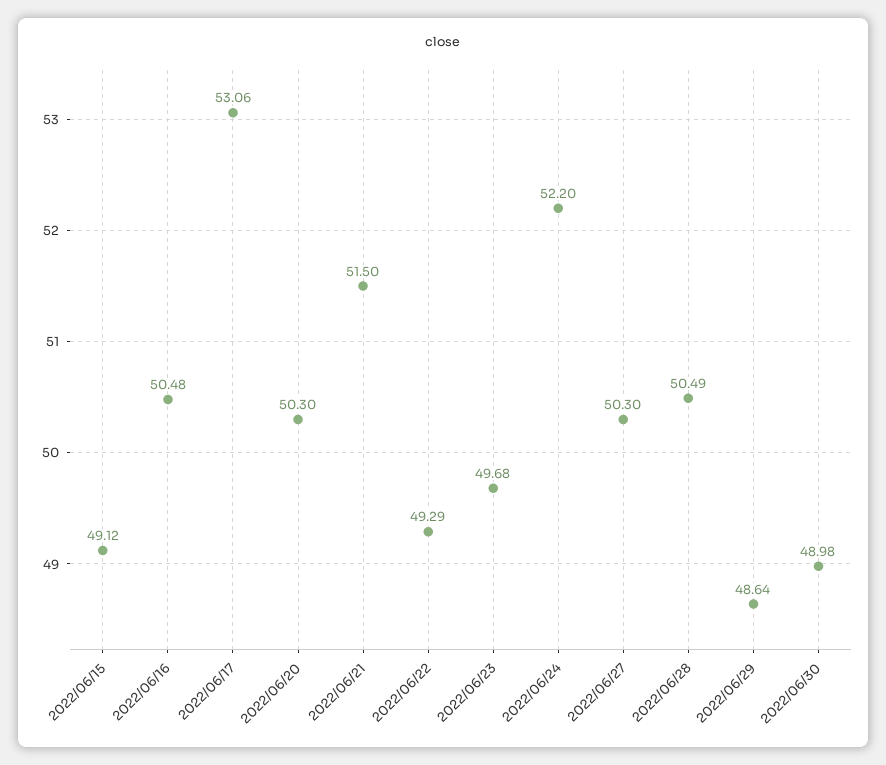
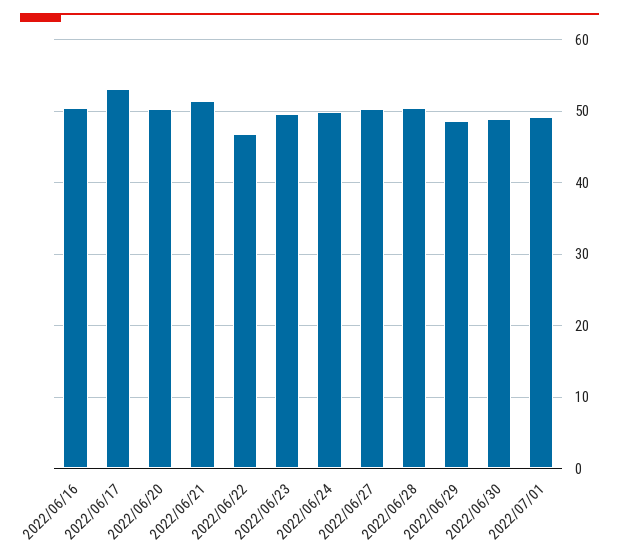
2022/06/15: 49.12 -> none
2022/06/22: 49.29 -> 47
2022/06/24: 52.2 -> 50
2022/07/01: none -> 49

